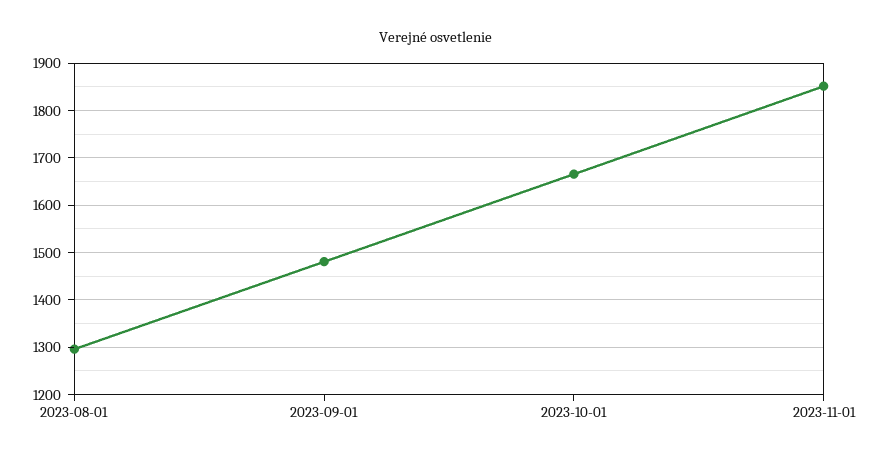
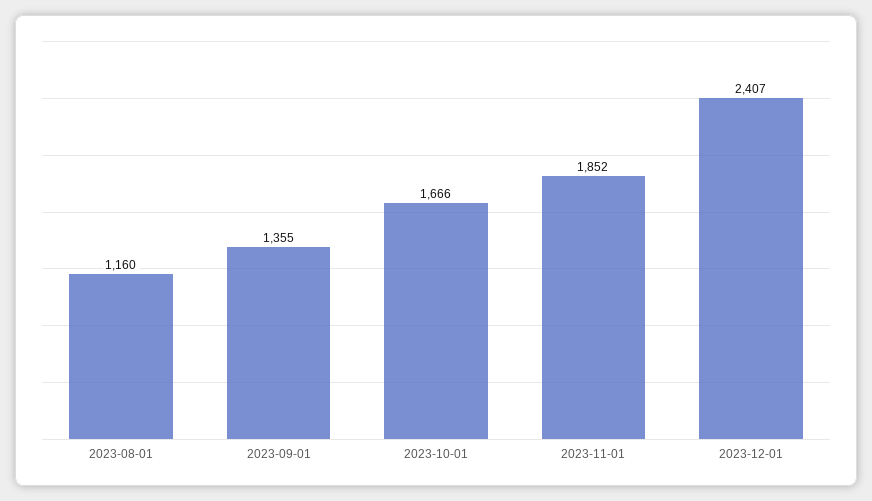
2023-08-01: 1300 -> 1160
2023-09-01: 1480 -> 1355
2023-12-01: none -> 2407

